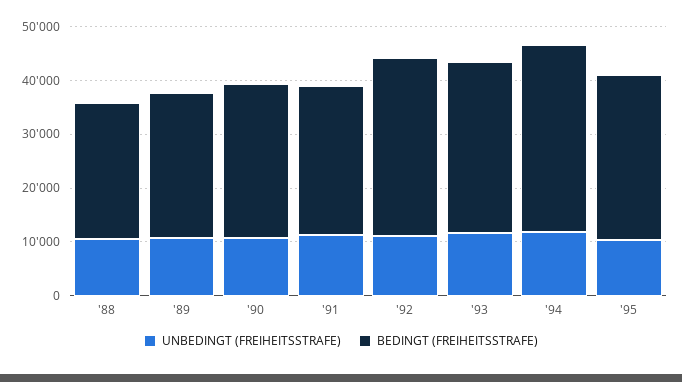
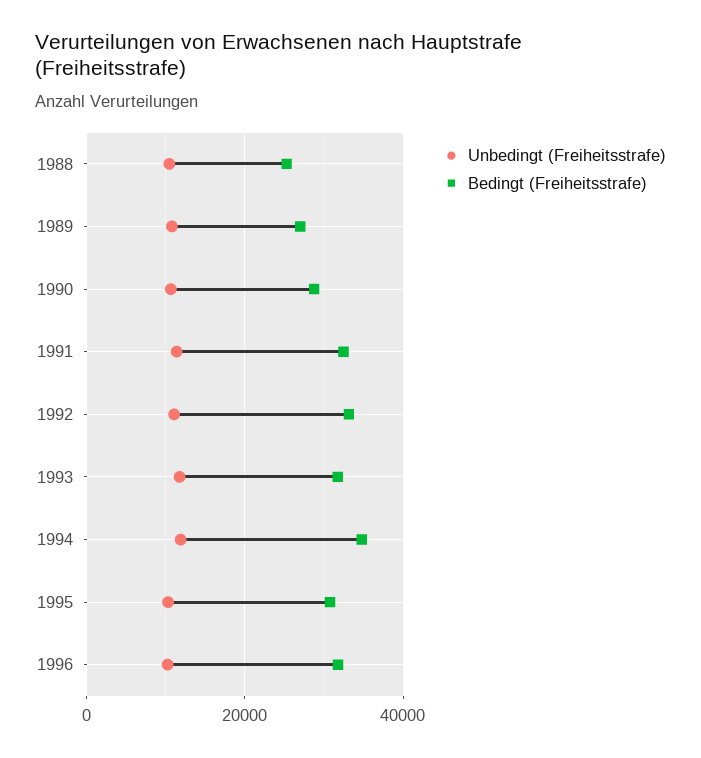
BEDINGT (FREIHEITSSTRAFE), '91: 28000 -> 32000
UNBEDINGT (FREIHEITSSTRAFE), 1996: none -> 10000
BEDINGT (FREIHEITSSTRAFE), 1996: none -> 32000

